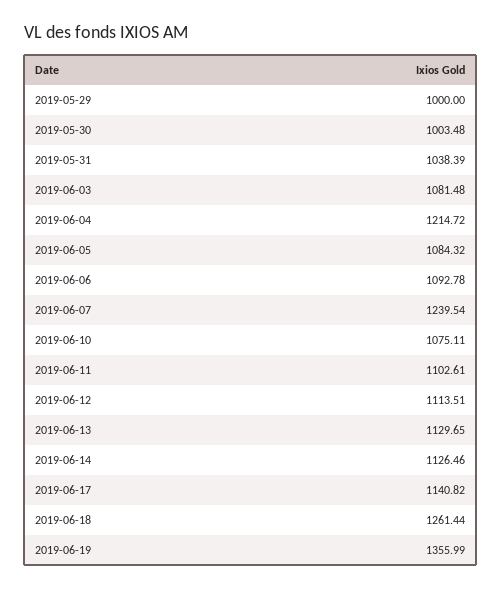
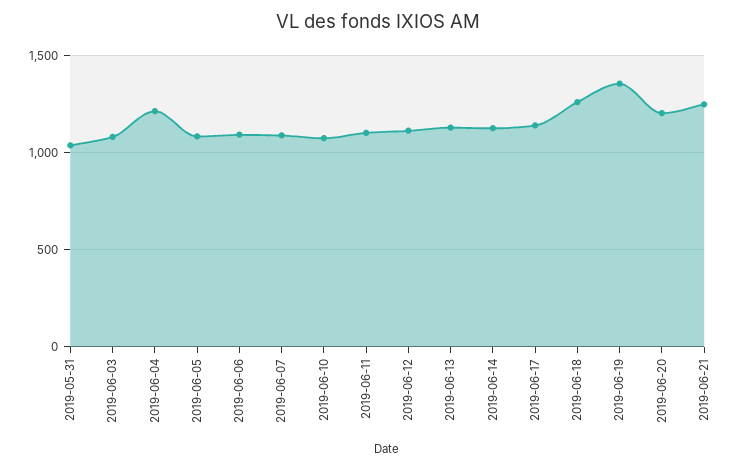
2019-05-29: 1000 -> none
2019-05-30: 1003.48 -> none
2019-06-07: 1239.54 -> 1100
2019-06-20: none -> 1200
2019-06-21: none -> 1250

